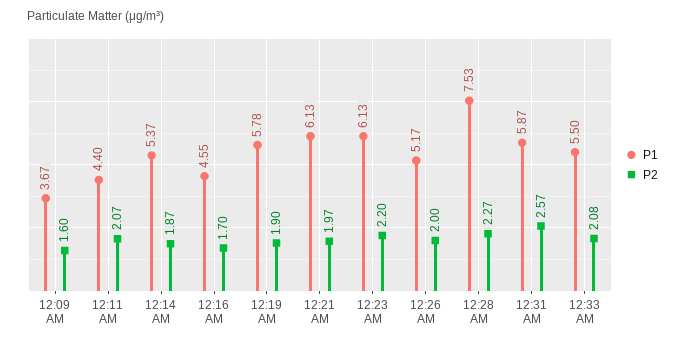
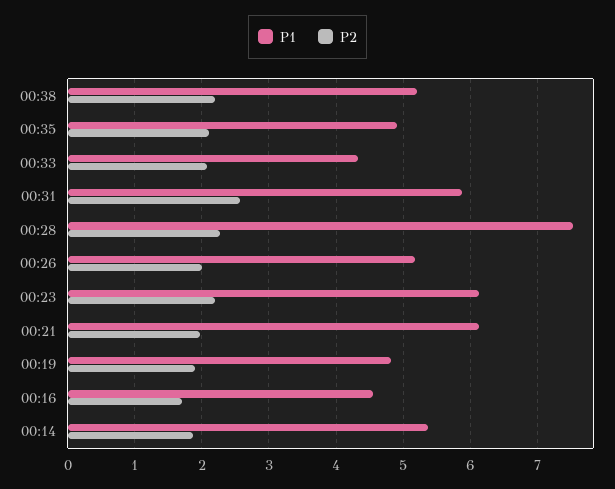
P1, 12:09 AM: 3.67 -> none
P2, 12:09 AM: 1.6 -> none
P1, 12:11 AM: 4.4 -> none
P2, 12:11 AM: 2.07 -> none
P1, 12:19 AM: 5.78 -> 4.8
P1, 12:33 AM: 5.5 -> 4.3
P1, 00:38: none -> 5.2
P2, 00:38: none -> 2.2
P1, 00:35: none -> 4.9
P2, 00:35: none -> 2.1

